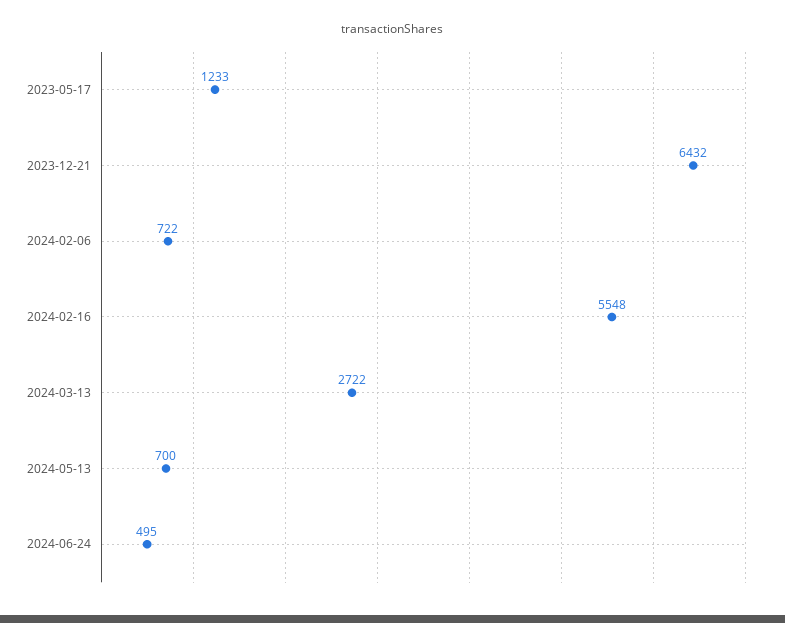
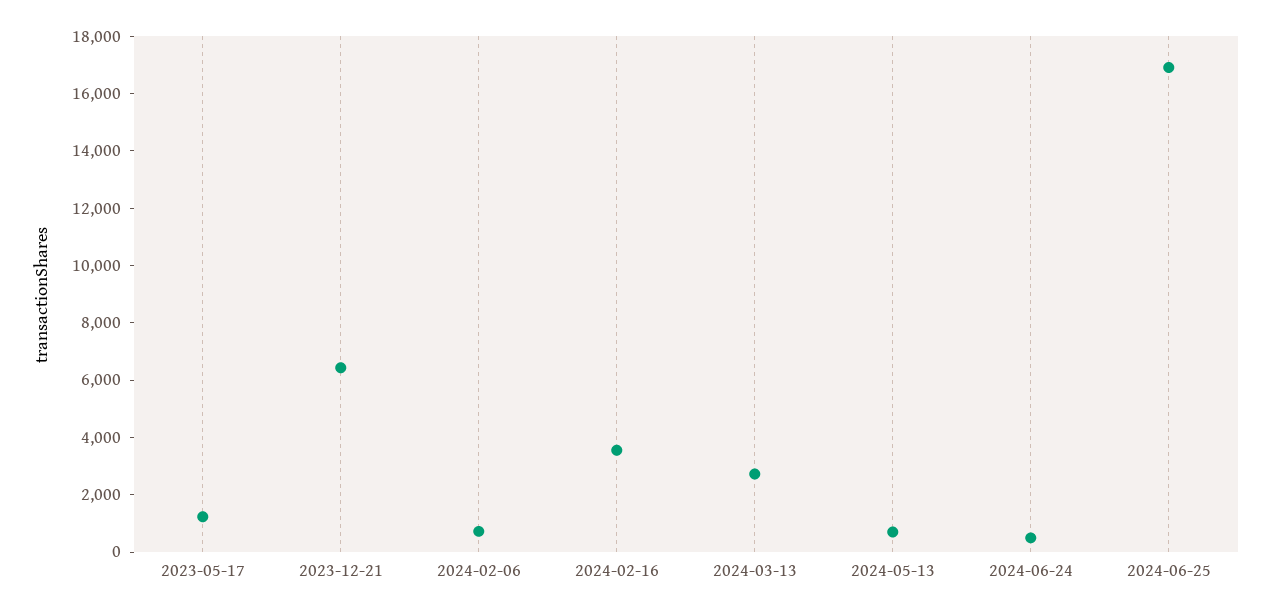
2024-02-16: 5548 -> 3500
2024-06-25: none -> 17000

